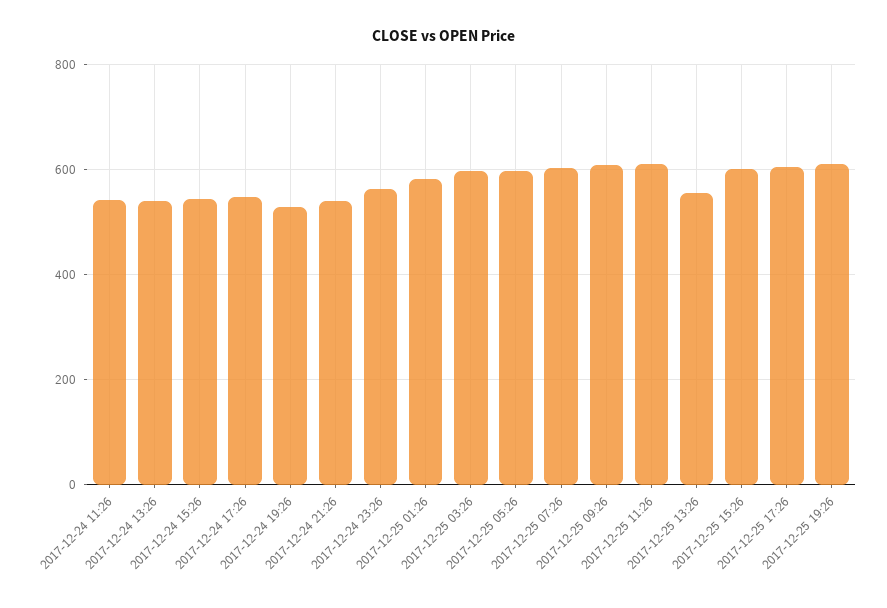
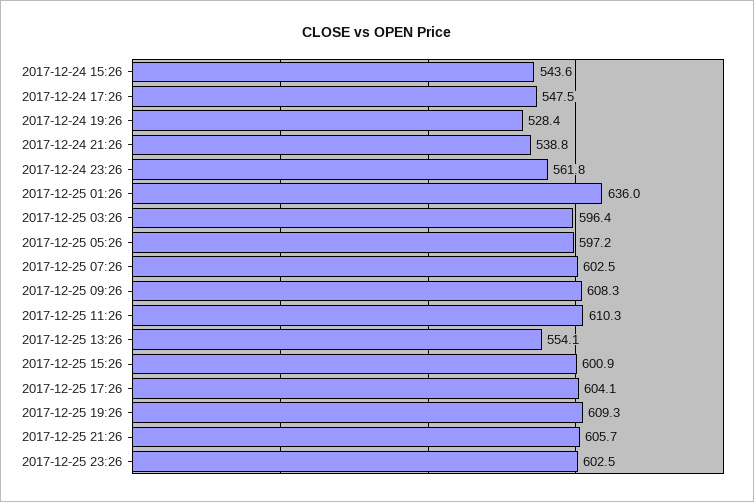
2017-12-24 11:26: 540 -> none
2017-12-24 13:26: 540 -> none
2017-12-25 01:26: 580 -> 636
2017-12-25 21:26: none -> 605.7
2017-12-25 23:26: none -> 602.5

